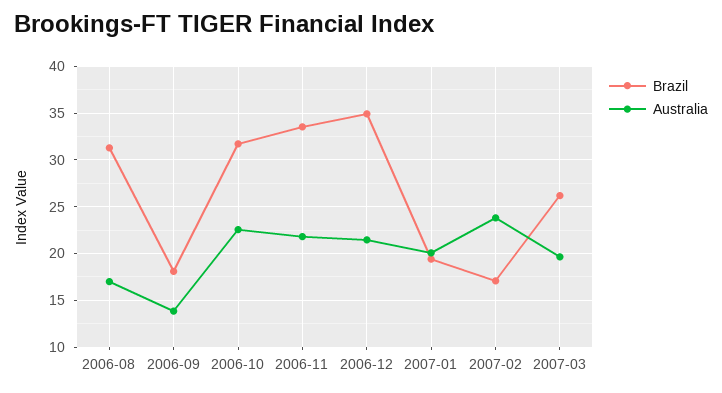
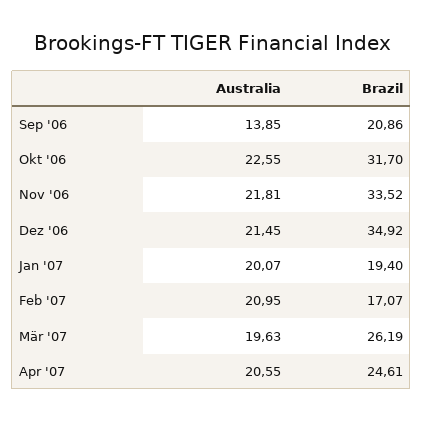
Brazil, 2006-08: 31 -> none
Australia, 2006-08: 17 -> none
Brazil, 2006-09: 18 -> 20.86
Australia, 2007-02: 24 -> 20.95
Australia, Apr '07: none -> 20.55
Brazil, Apr '07: none -> 24.61

